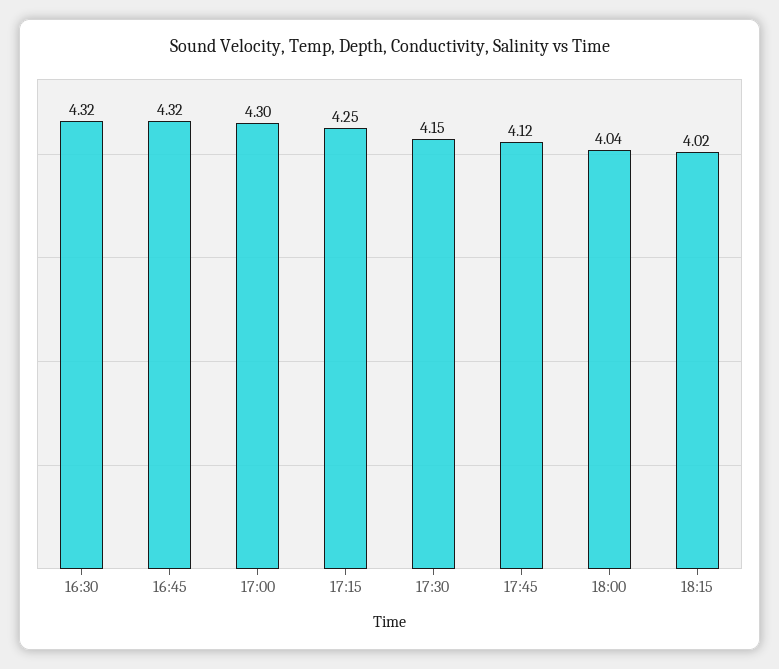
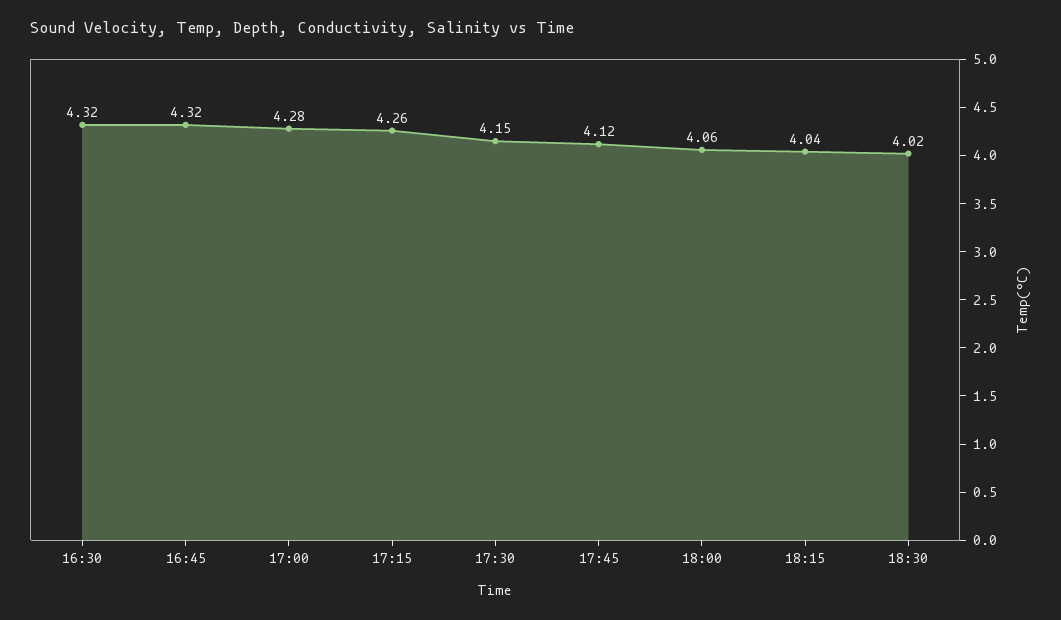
17:00: 4.3 -> 4.28
17:15: 4.25 -> 4.26
18:00: 4.04 -> 4.06
18:15: 4.02 -> 4.04
18:30: none -> 4.02

